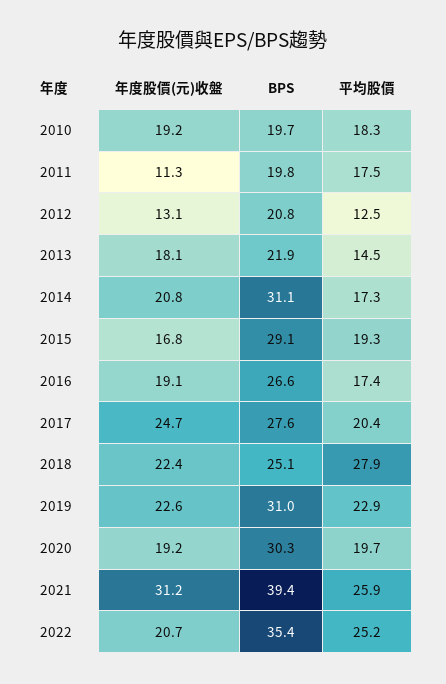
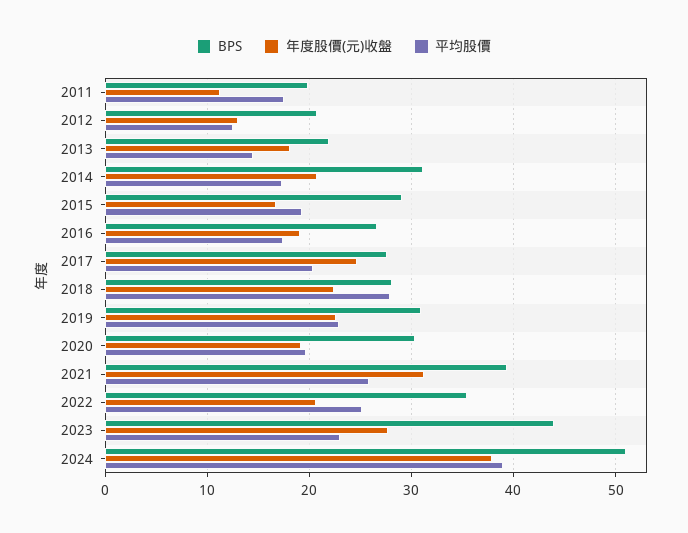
年度股價(元)收盤, 2010: 19.2 -> none
BPS, 2010: 19.7 -> none
平均股價, 2010: 18.3 -> none
BPS, 2018: 25.1 -> 28
BPS, 2023: none -> 44
年度股價(元)收盤, 2023: none -> 28
平均股價, 2023: none -> 23
BPS, 2024: none -> 51
年度股價(元)收盤, 2024: none -> 38
平均股價, 2024: none -> 39

